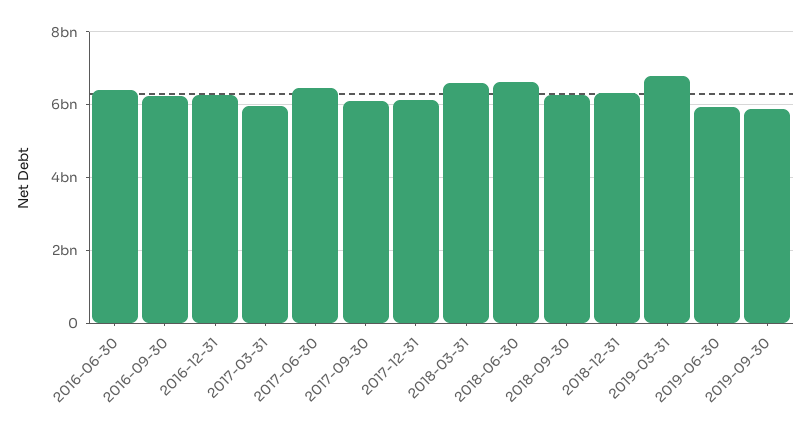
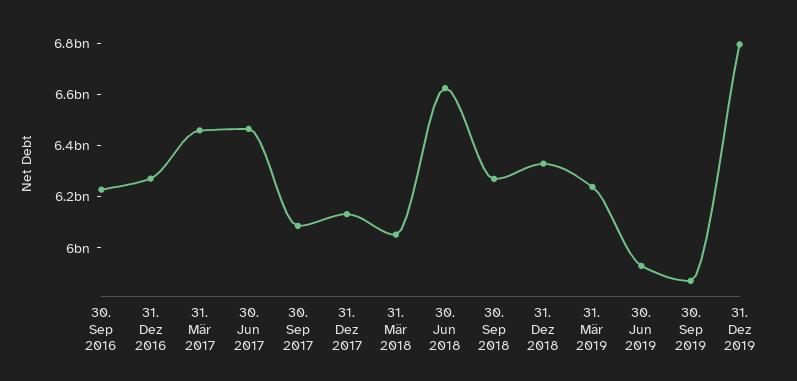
2016-06-30: 6400000000 -> none
2017-03-31: 6000000000 -> 6450000000
2018-03-31: 6600000000 -> 6050000000
2019-03-31: 6800000000 -> 6250000000
31. Dez 2019: none -> 6800000000

